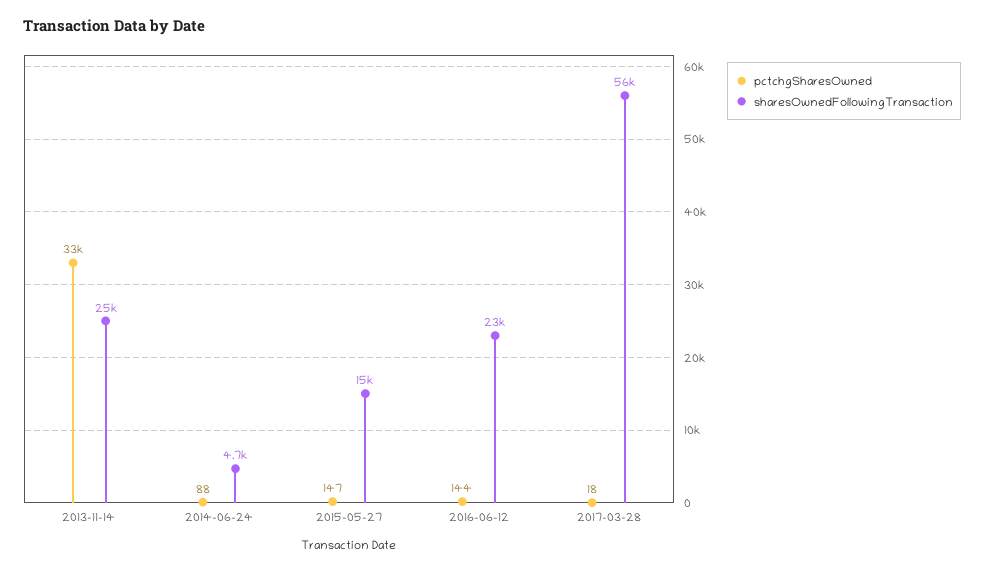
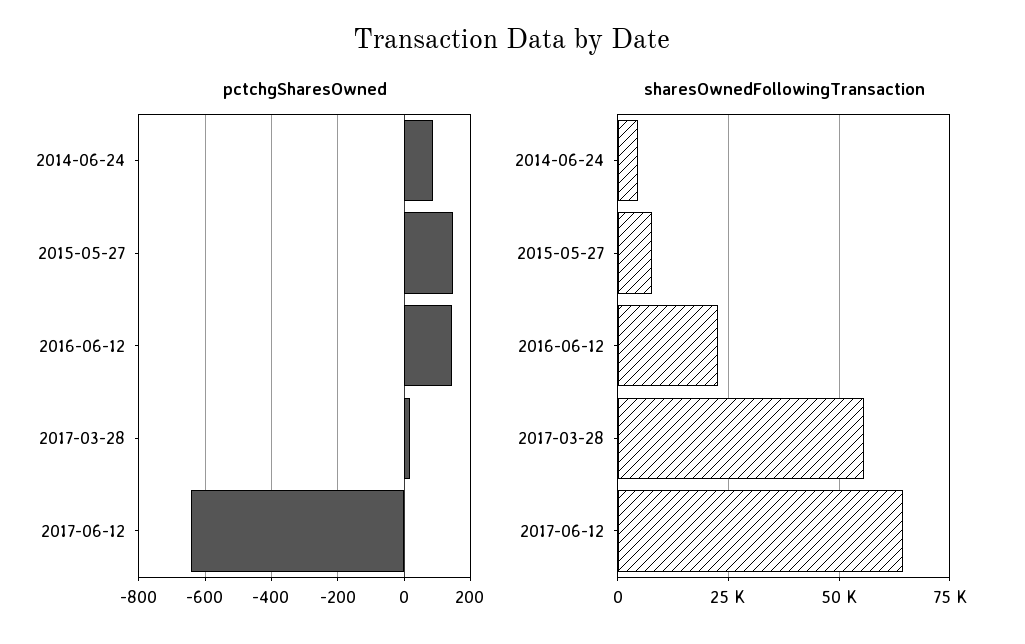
pctchgSharesOwned, 2013-11-14: 33000 -> none
sharesOwnedFollowingTransaction, 2013-11-14: 25000 -> none
sharesOwnedFollowingTransaction, 2015-05-27: 15000 -> 7500
pctchgSharesOwned, 2017-06-12: none -> -640
sharesOwnedFollowingTransaction, 2017-06-12: none -> 65000

